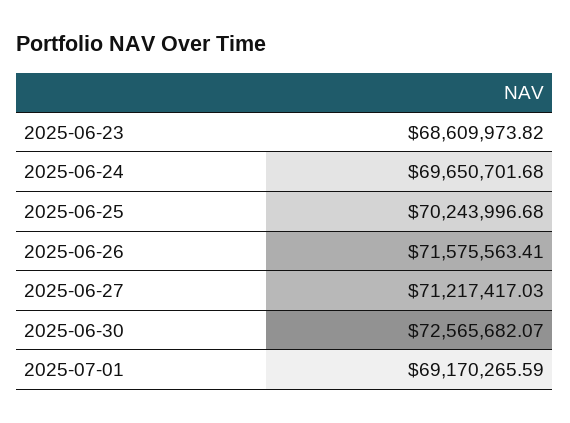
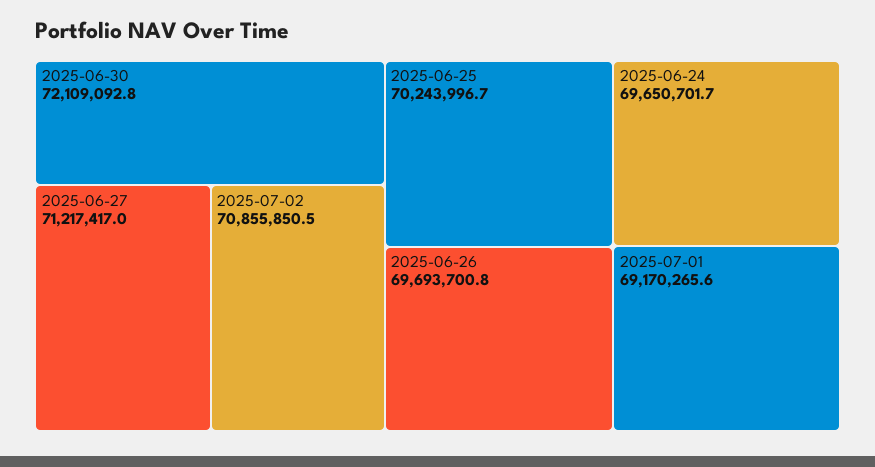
2025-06-23: 68609973.82 -> none
2025-06-26: 71575563.41 -> 69693700.8
2025-06-30: 72565682.07 -> 72109092.8
2025-07-02: none -> 70855850.5

